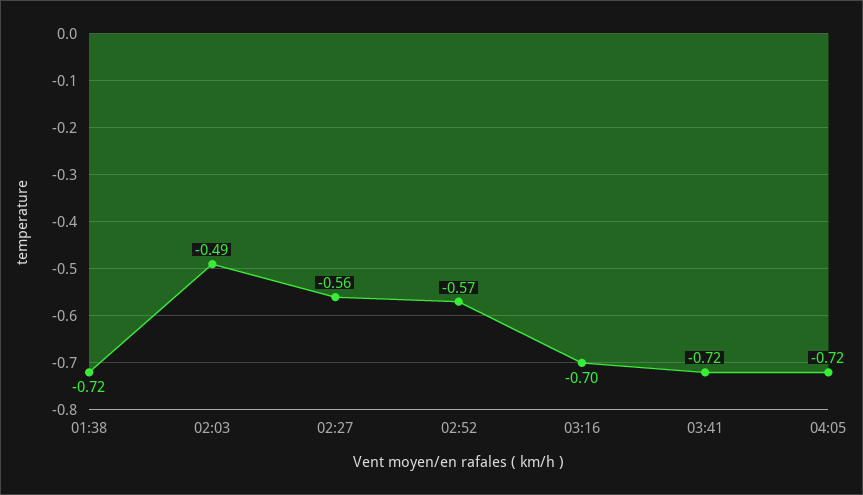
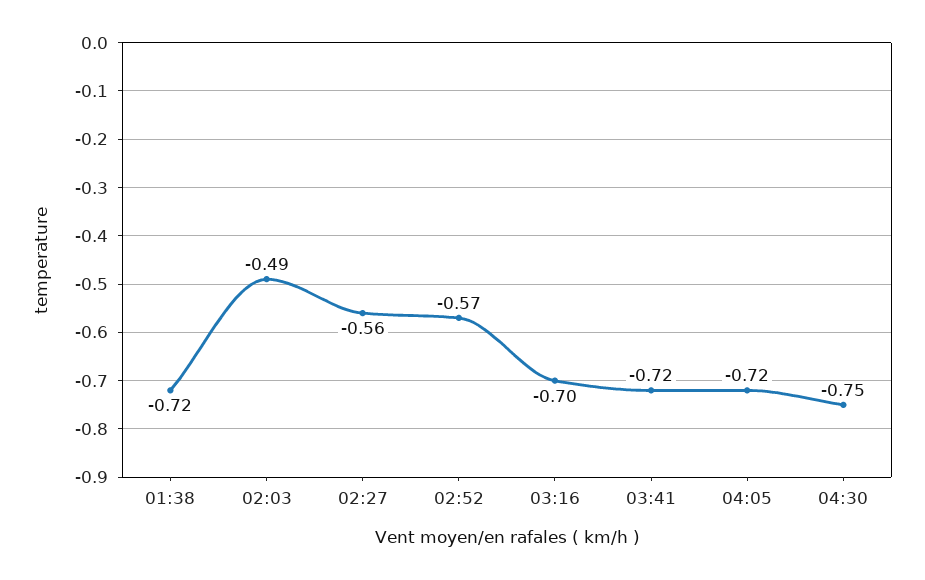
04:30: none -> -0.75

